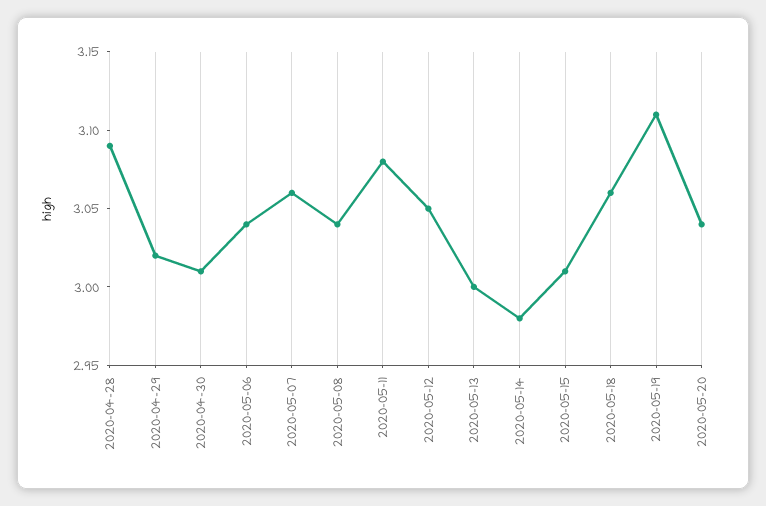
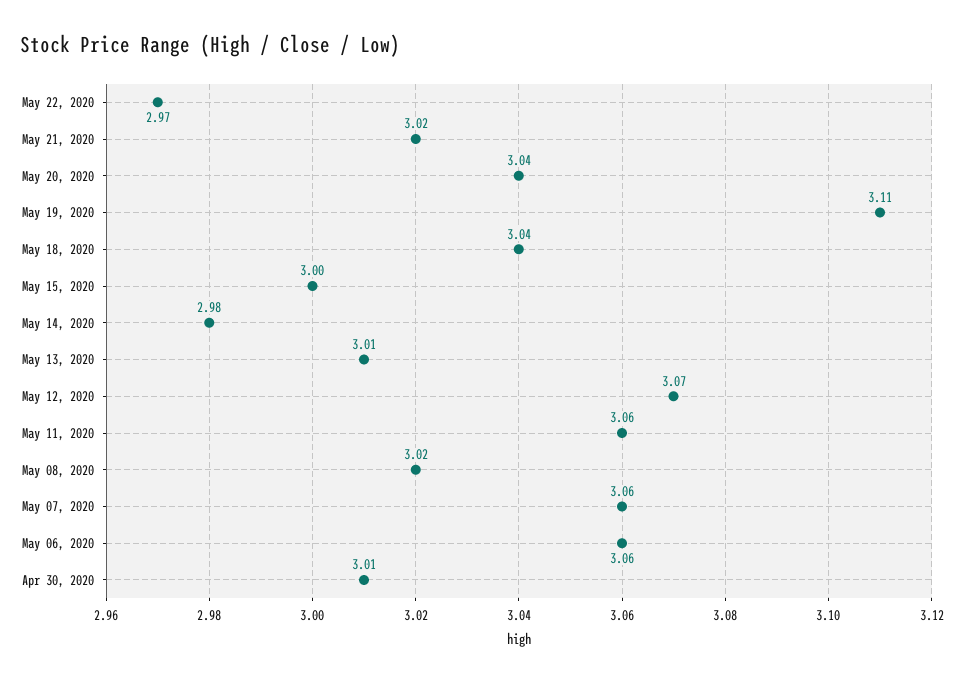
2020-04-28: 3.09 -> none
2020-04-29: 3.02 -> none
2020-05-06: 3.04 -> 3.06
2020-05-08: 3.04 -> 3.02
2020-05-11: 3.08 -> 3.06
2020-05-12: 3.05 -> 3.07
2020-05-13: 3 -> 3.01
2020-05-15: 3.01 -> 3
2020-05-18: 3.06 -> 3.04
May 22, 2020: none -> 2.97
May 21, 2020: none -> 3.02

